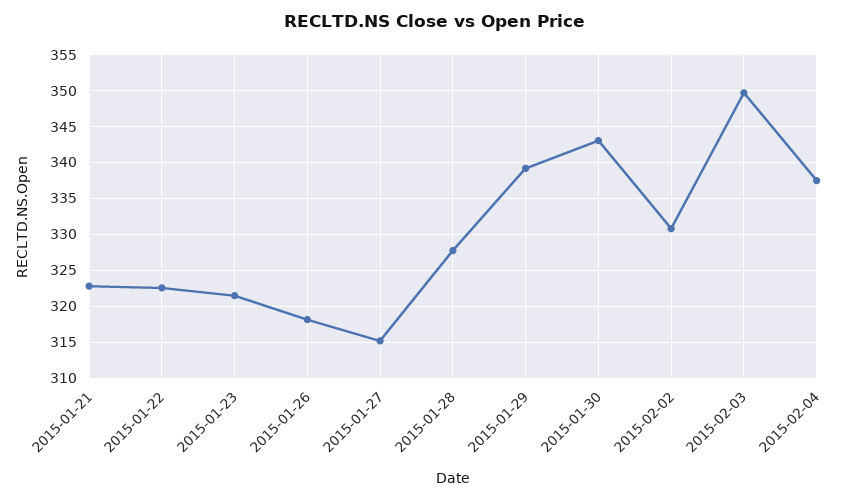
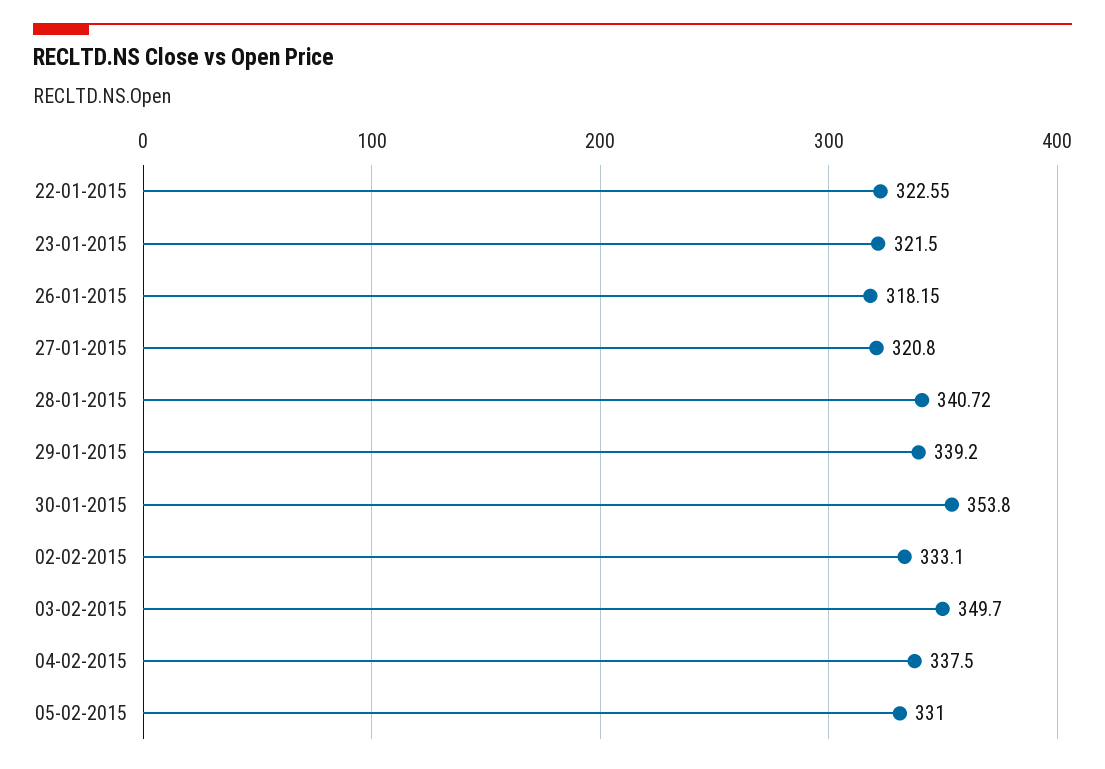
2015-01-21: 323 -> none
2015-01-27: 315 -> 320.8
2015-01-28: 328 -> 340.72
2015-01-30: 343 -> 353.8
2015-02-02: 331 -> 333.1
05-02-2015: none -> 331

